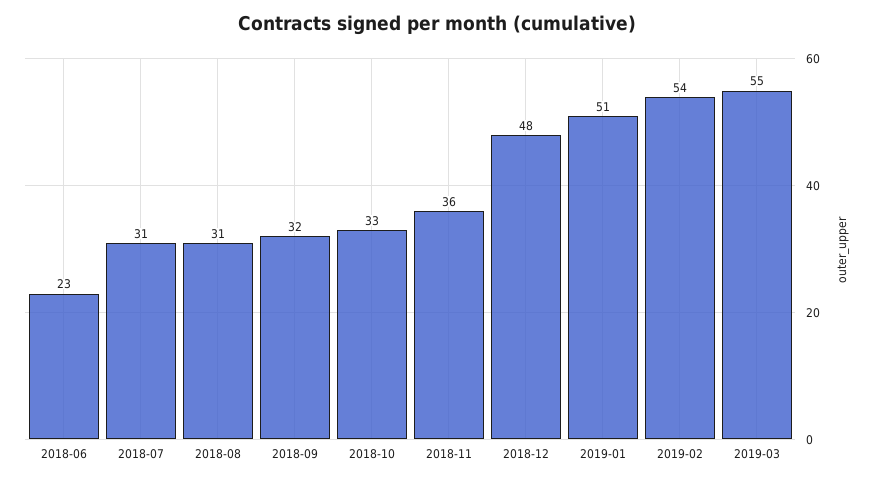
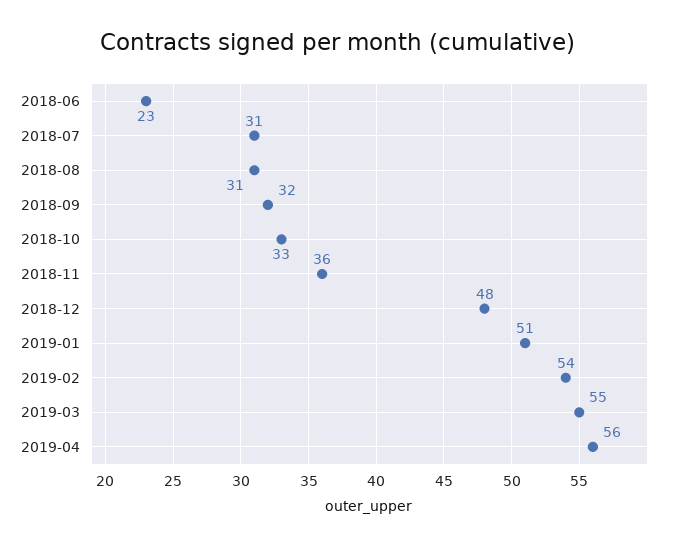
2019-04: none -> 56

